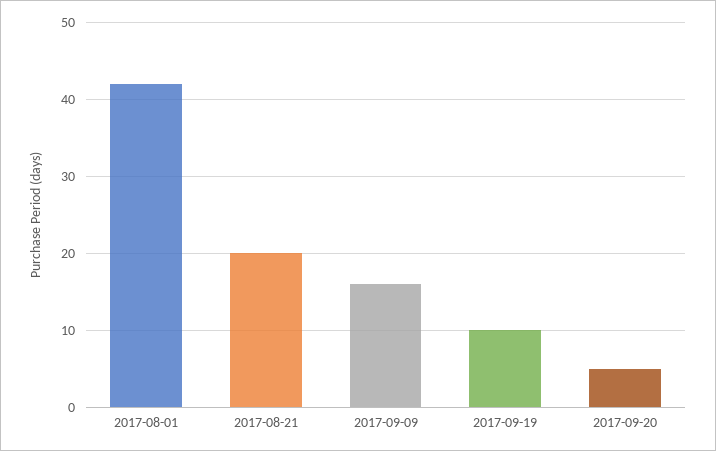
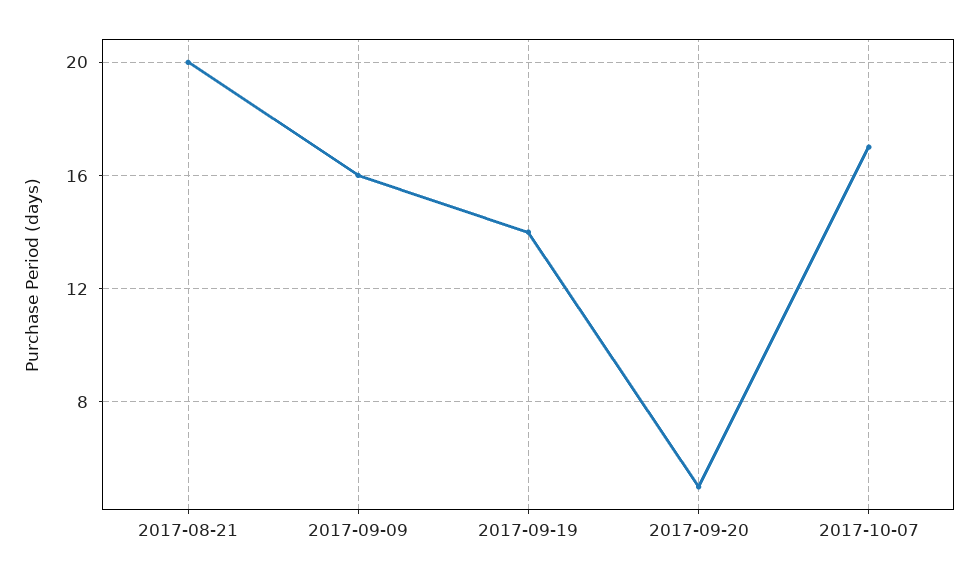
2017-08-01: 42 -> none
2017-09-19: 10 -> 14
2017-10-07: none -> 17

